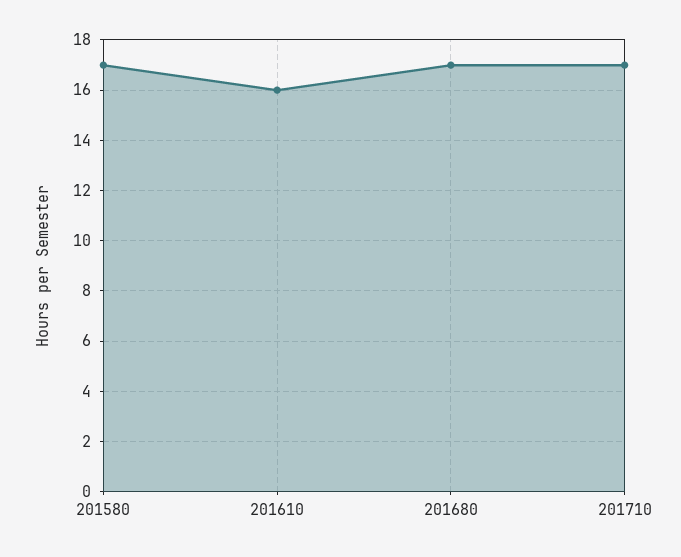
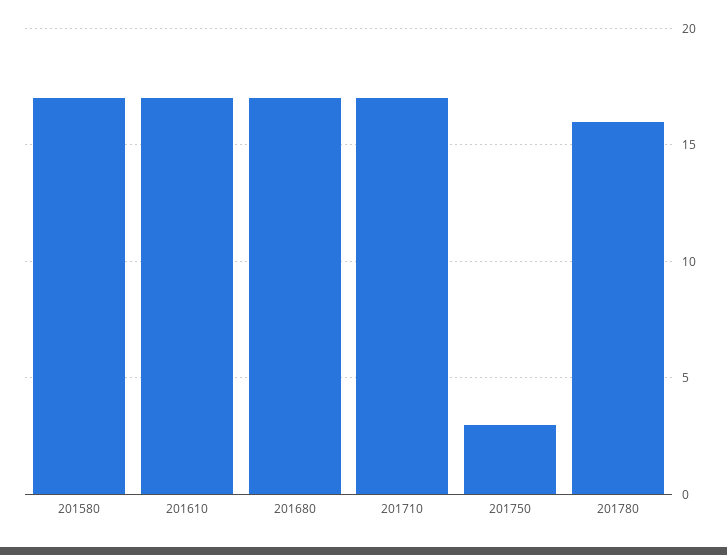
201610: 16 -> 17
201750: none -> 3
201780: none -> 16

